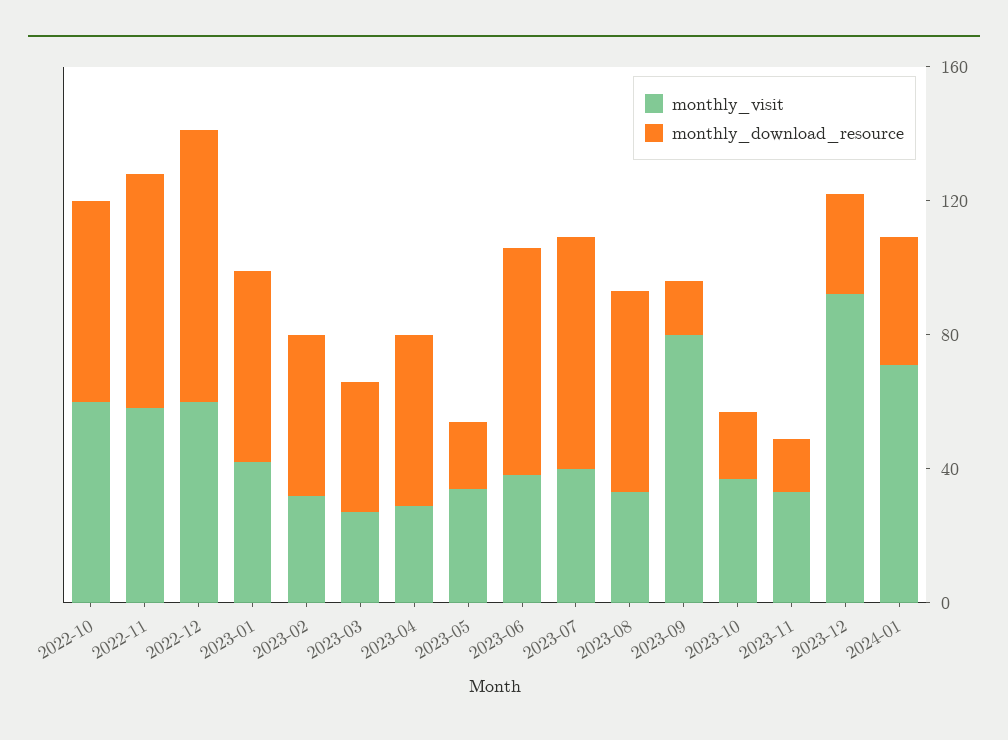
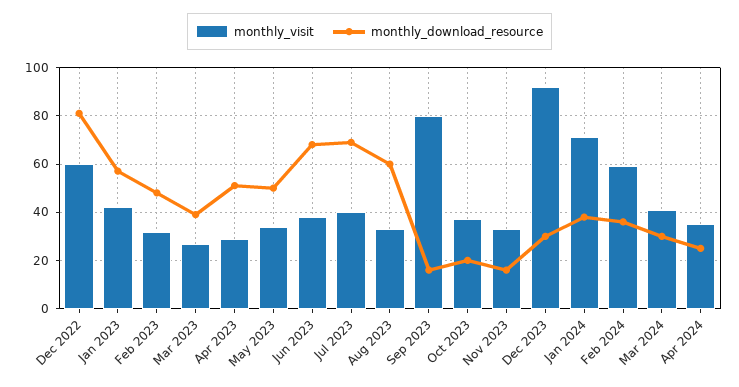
monthly_visit, 2022-10: 60 -> none
monthly_download_resource, 2022-10: 60 -> none
monthly_visit, 2022-11: 60 -> none
monthly_download_resource, 2022-11: 70 -> none
monthly_download_resource, 2023-05: 20 -> 50
monthly_visit, Feb 2024: none -> 60
monthly_download_resource, Feb 2024: none -> 35
monthly_visit, Mar 2024: none -> 40
monthly_download_resource, Mar 2024: none -> 30
monthly_visit, Apr 2024: none -> 35
monthly_download_resource, Apr 2024: none -> 25

